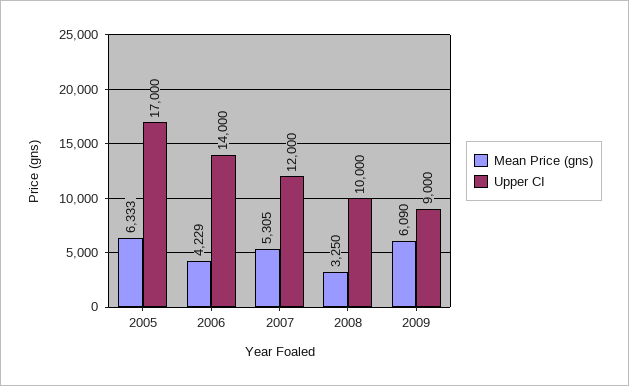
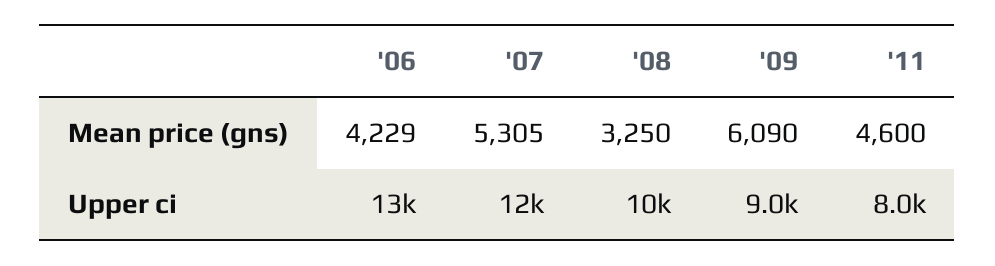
Mean Price (gns), 2005: 6333 -> none
Upper CI, 2005: 17000 -> none
Upper CI, 2006: 14000 -> 13000
Mean Price (gns), '11: none -> 4600
Upper CI, '11: none -> 8000

